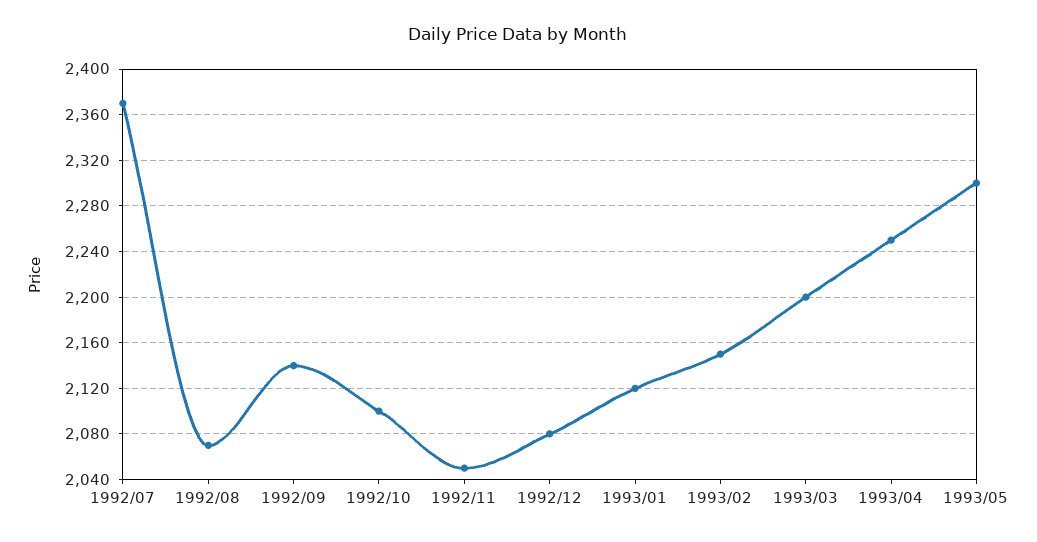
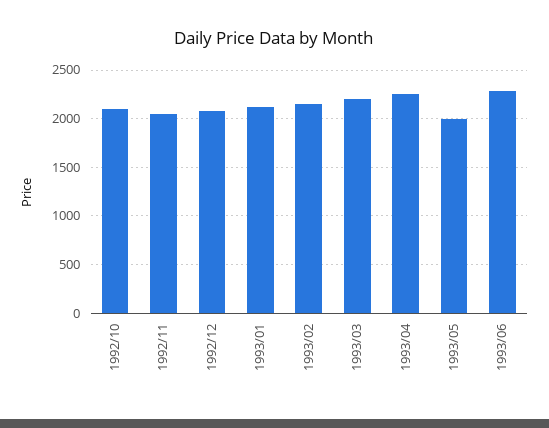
1992/07: 2370 -> none
1992/08: 2070 -> none
1992/09: 2140 -> none
1993/05: 2300 -> 2000
1993/06: none -> 2300

